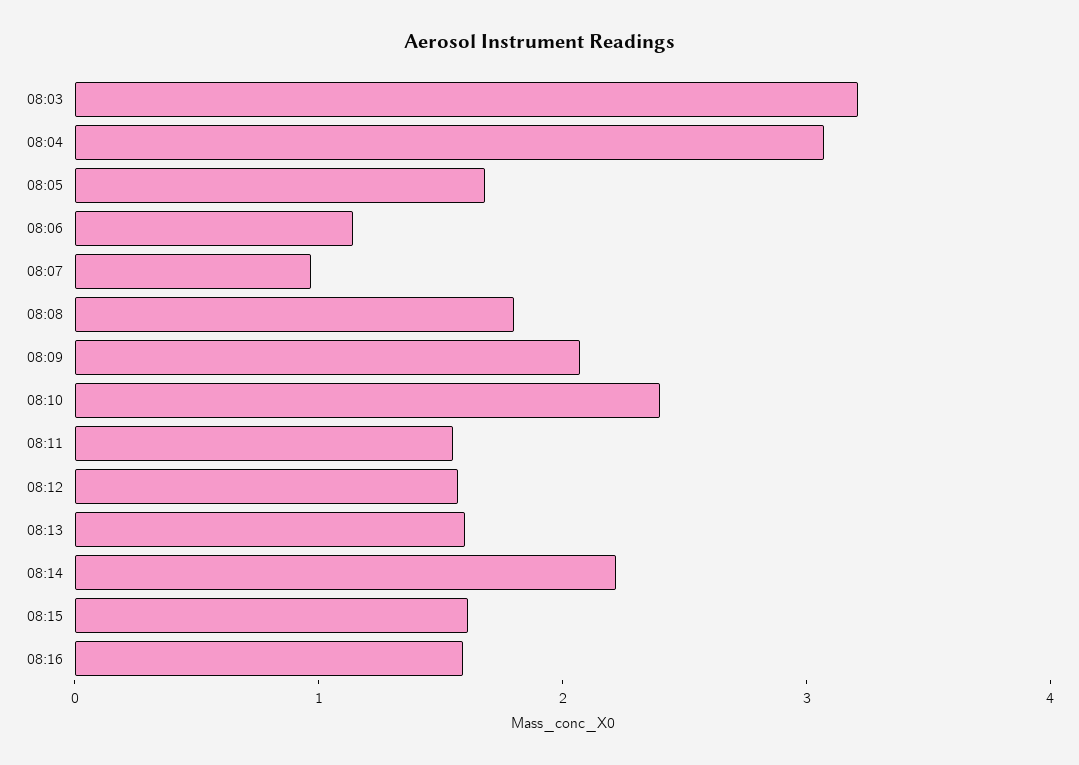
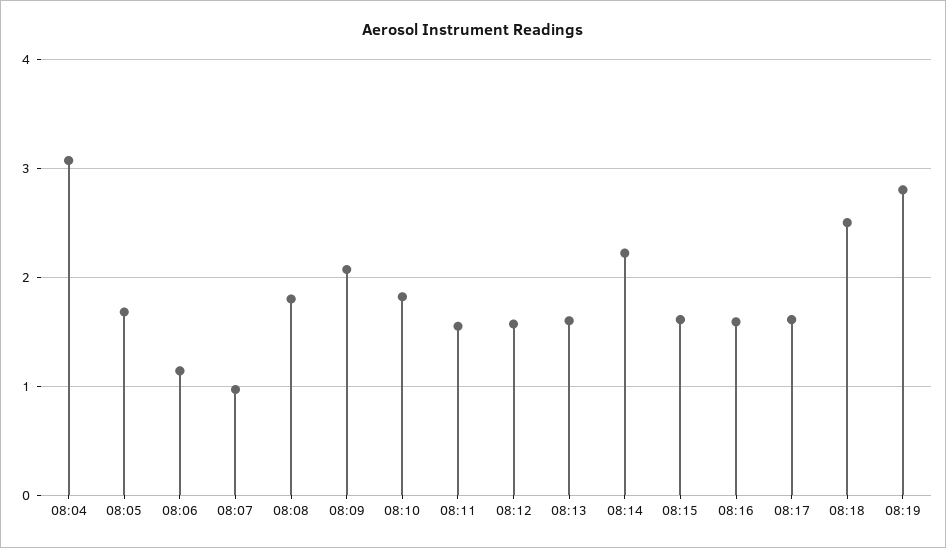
08:03: 3.2 -> none
08:10: 2.4 -> 1.8
08:17: none -> 1.6
08:18: none -> 2.5
08:19: none -> 2.8

